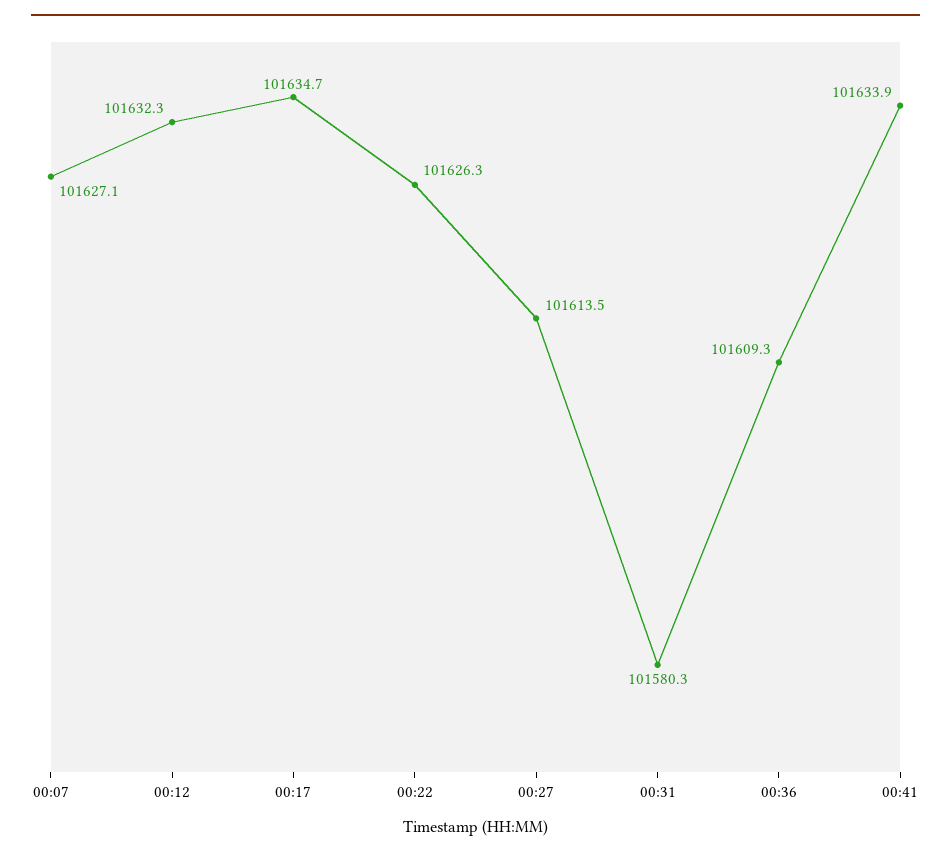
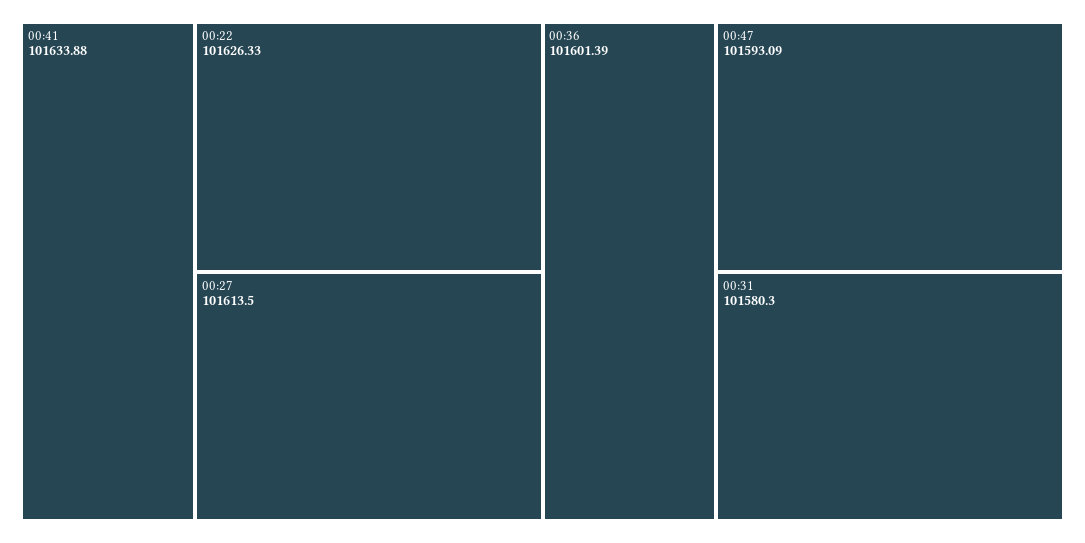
00:07: 101627.1 -> none
00:12: 101632.3 -> none
00:17: 101634.7 -> none
00:36: 101609.3 -> 101601.39
00:47: none -> 101593.09

